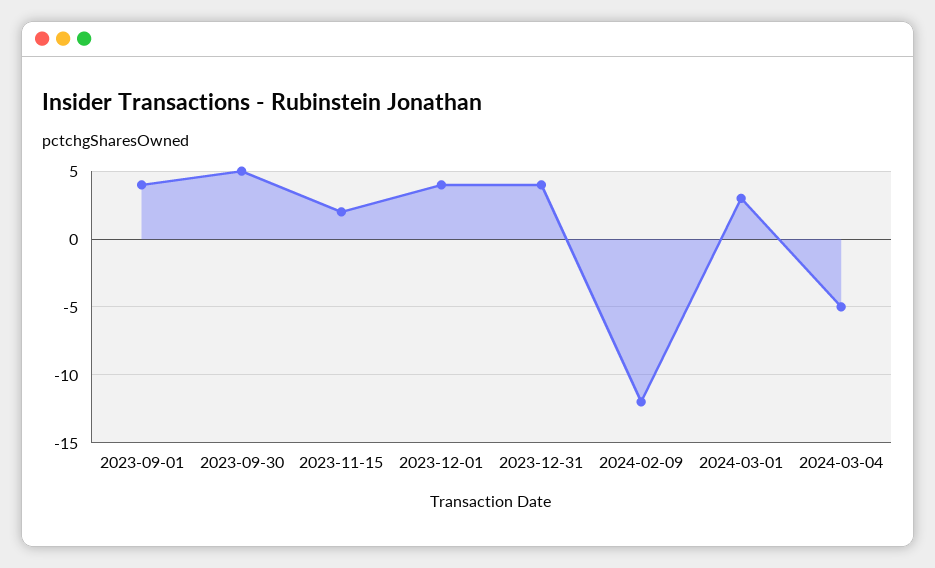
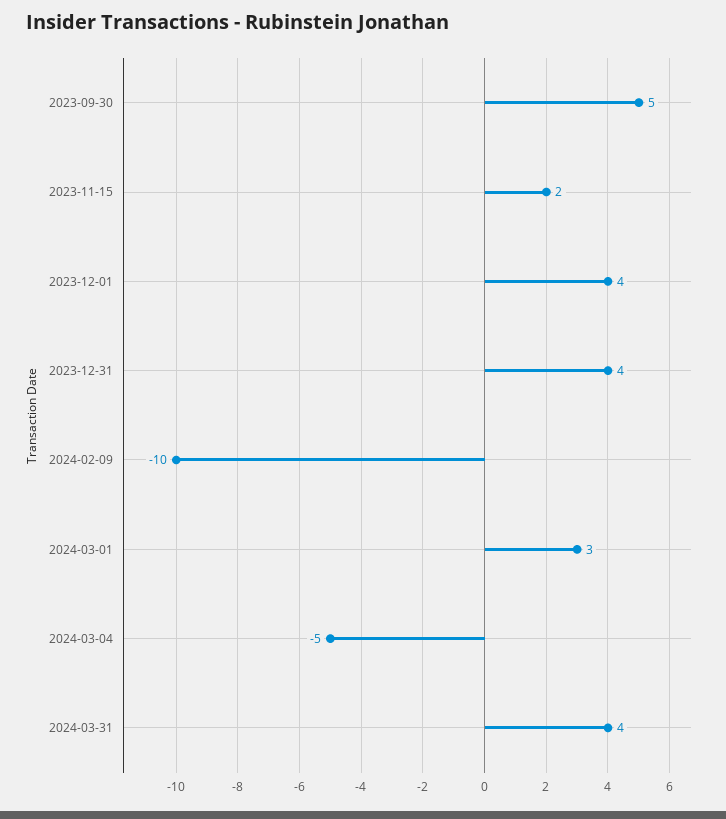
2023-09-01: 4 -> none
2024-02-09: -12 -> -10
2024-03-31: none -> 4

